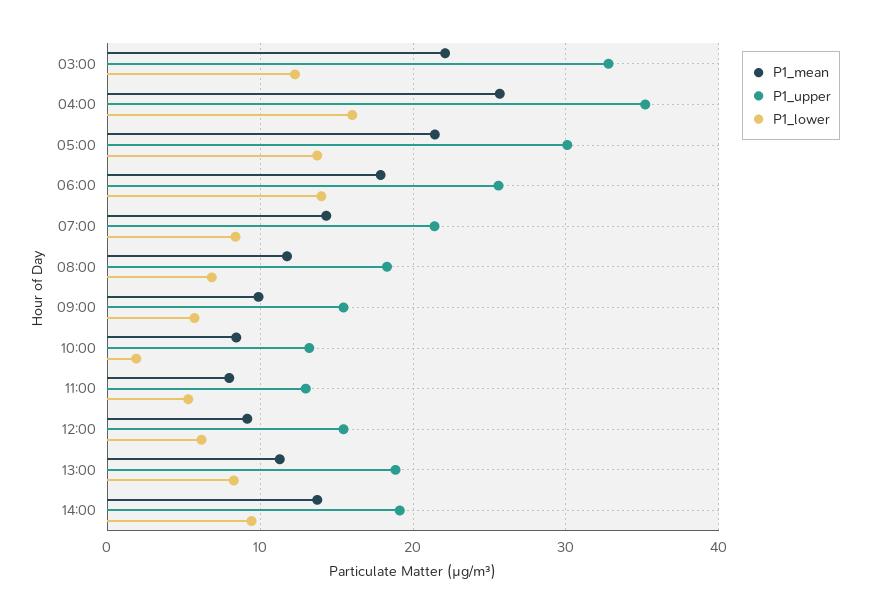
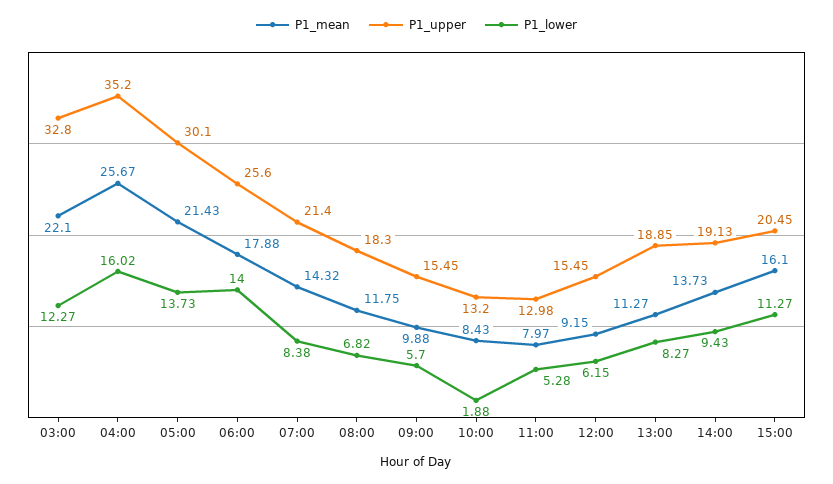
P1_mean, 15:00: none -> 16.1
P1_upper, 15:00: none -> 20.45
P1_lower, 15:00: none -> 11.27

